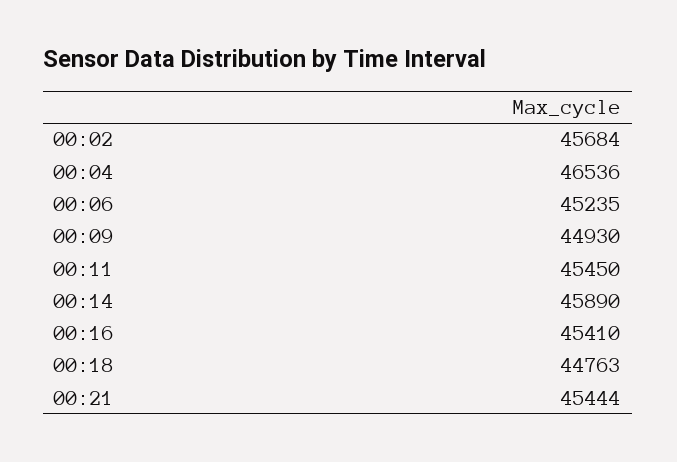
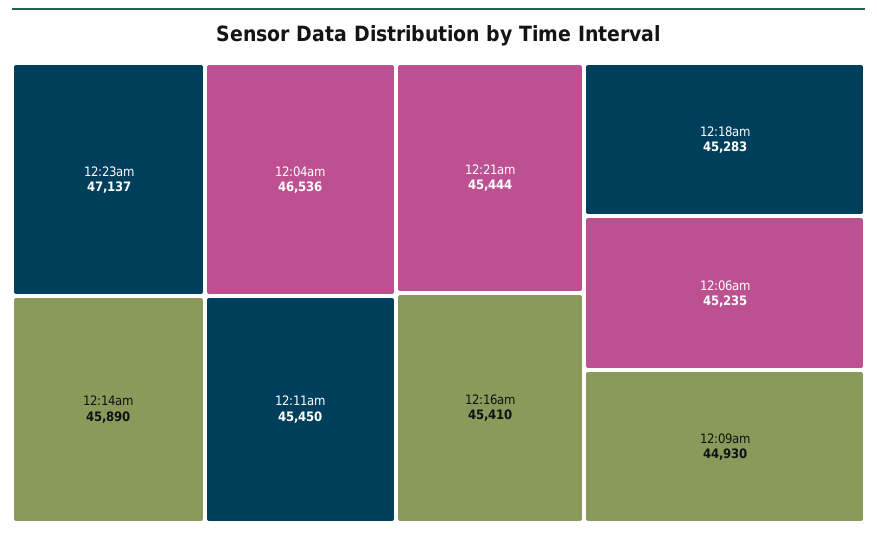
00:02: 45684 -> none
00:18: 44763 -> 45283
12:23am: none -> 47137

